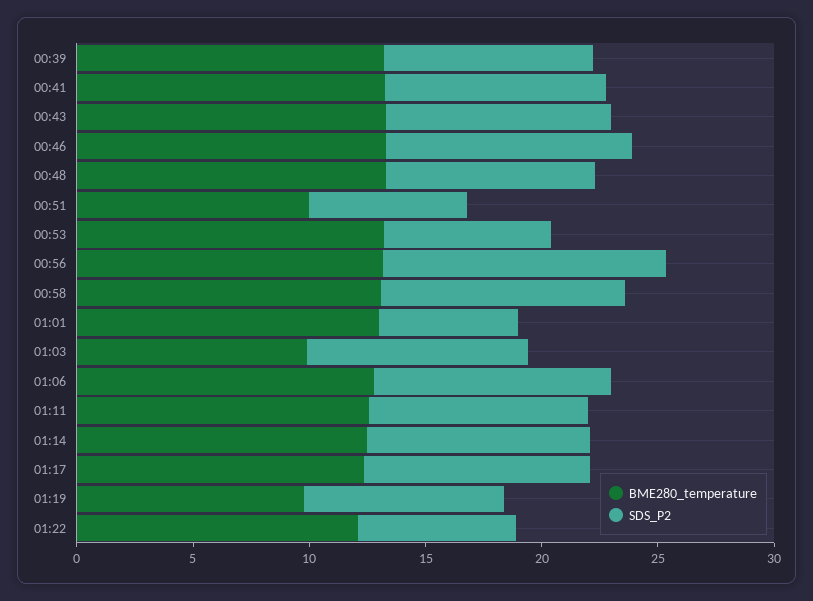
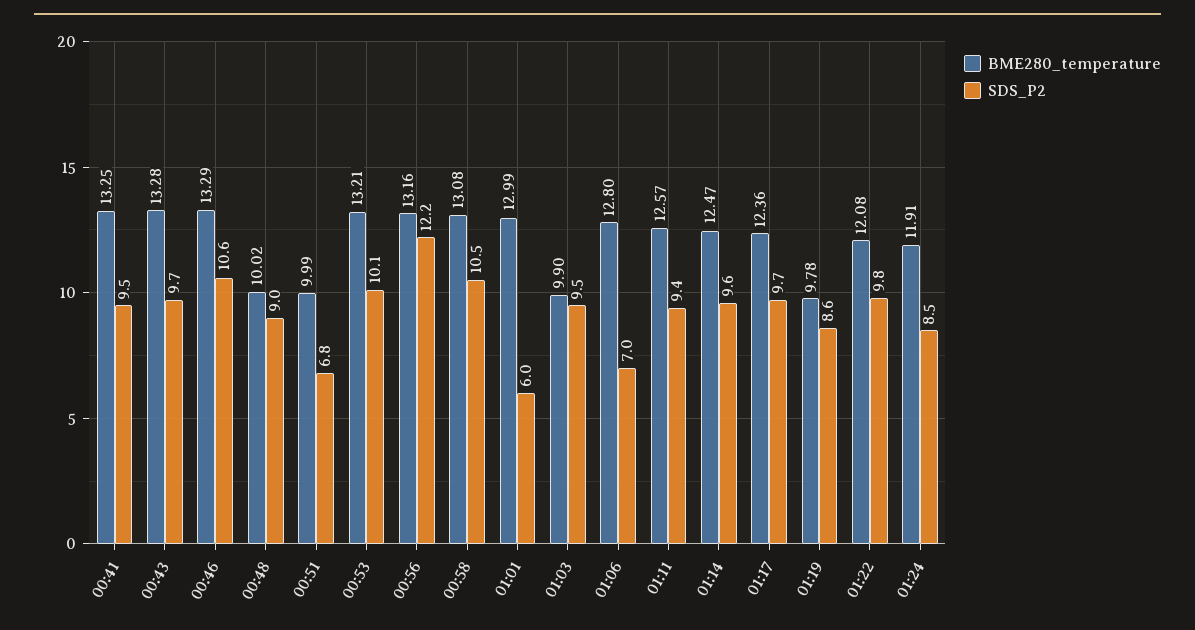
BME280_temperature, 00:39: 13 -> none
SDS_P2, 00:39: 9 -> none
BME280_temperature, 00:48: 13 -> 10.02
SDS_P2, 00:53: 7 -> 10.1
SDS_P2, 01:06: 10 -> 7
SDS_P2, 01:22: 7 -> 9.8
BME280_temperature, 01:24: none -> 11.91
SDS_P2, 01:24: none -> 8.5

